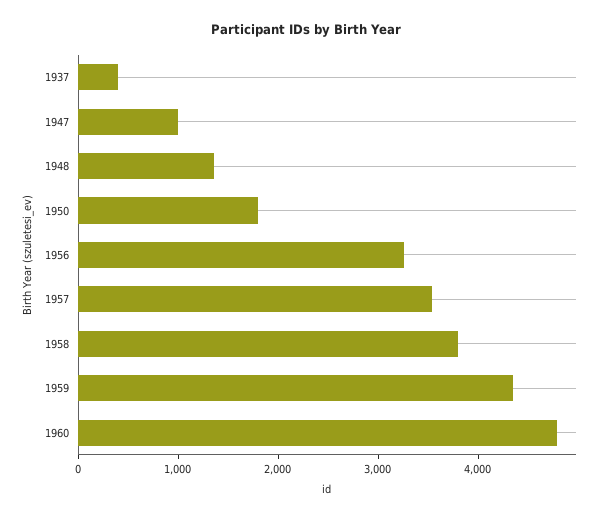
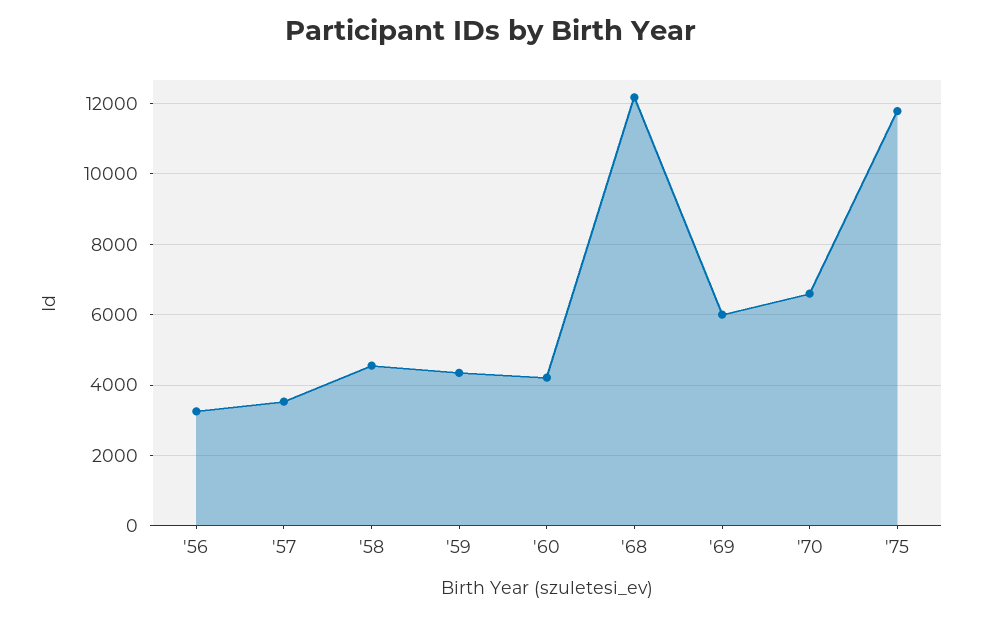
1937: 400 -> none
1947: 1000 -> none
1948: 1400 -> none
1950: 1800 -> none
1958: 3800 -> 4600
1960: 4800 -> 4200
'68: none -> 12200
'69: none -> 6000
'70: none -> 6600
'75: none -> 11800

